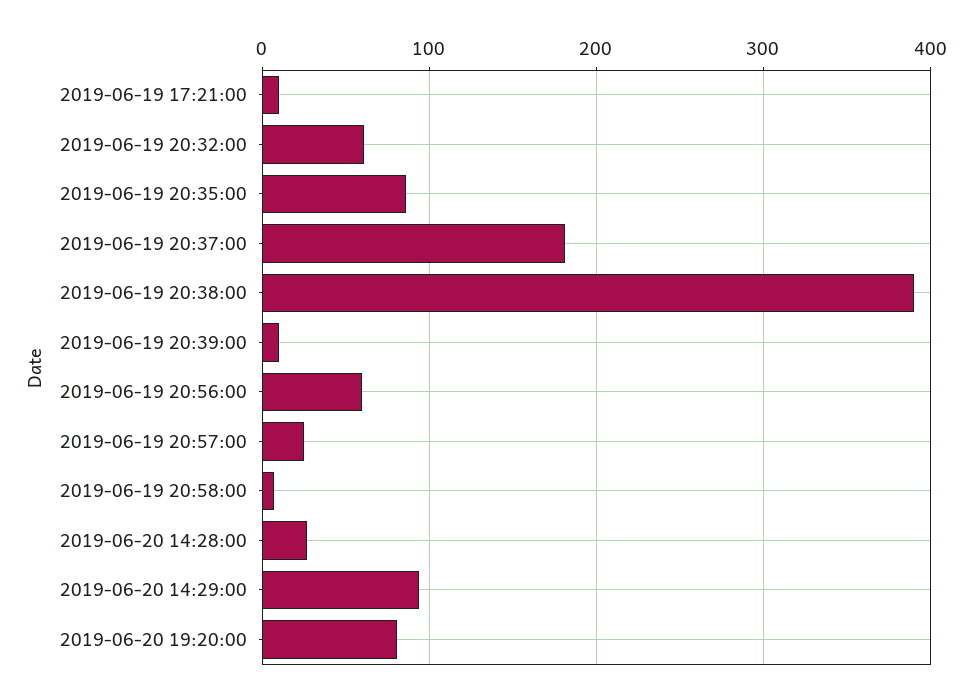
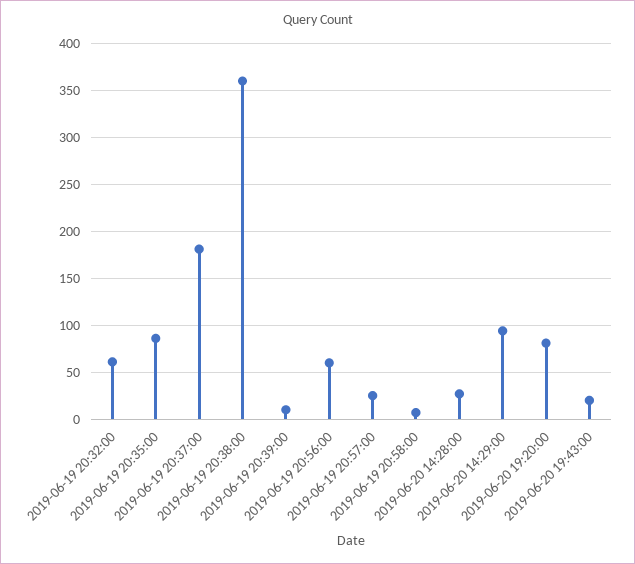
2019-06-19 17:21:00: 10 -> none
2019-06-19 20:38:00: 390 -> 360
2019-06-20 19:43:00: none -> 20

